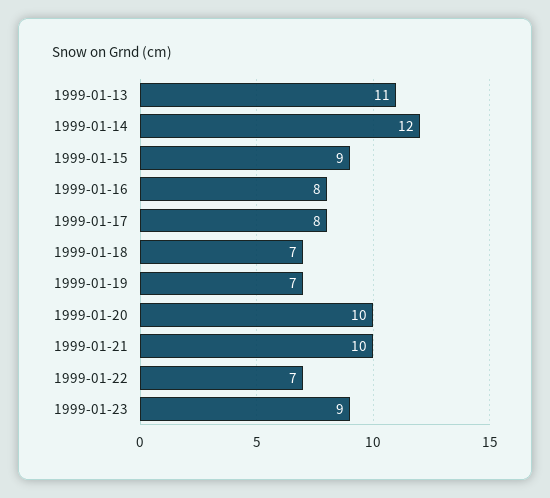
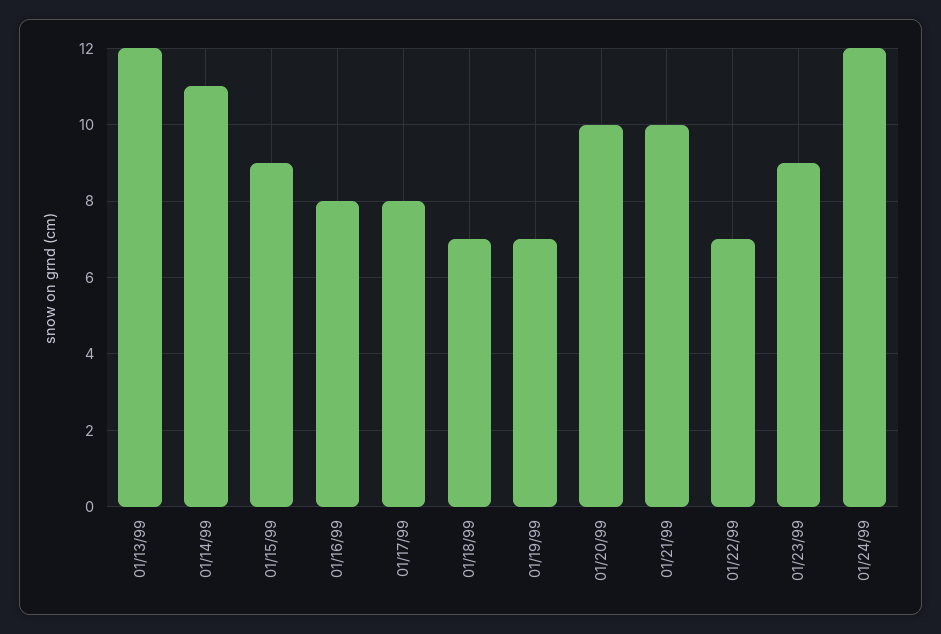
1999-01-13: 11 -> 12
1999-01-14: 12 -> 11
01/24/99: none -> 12

